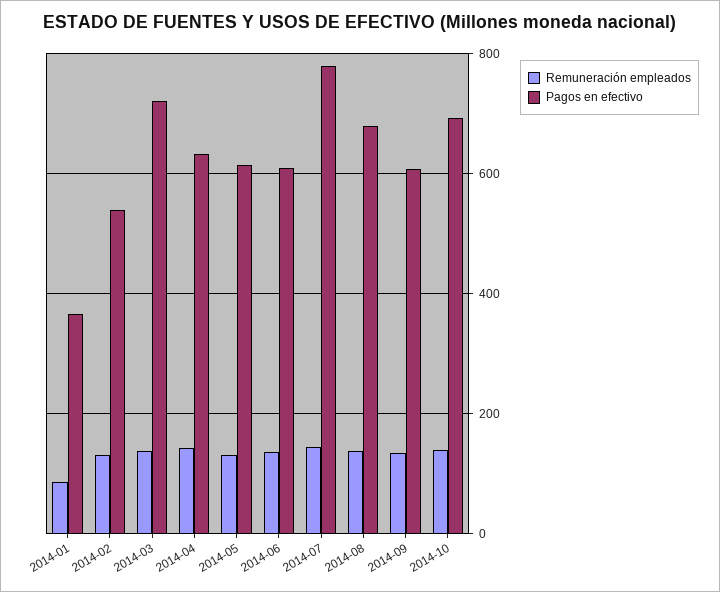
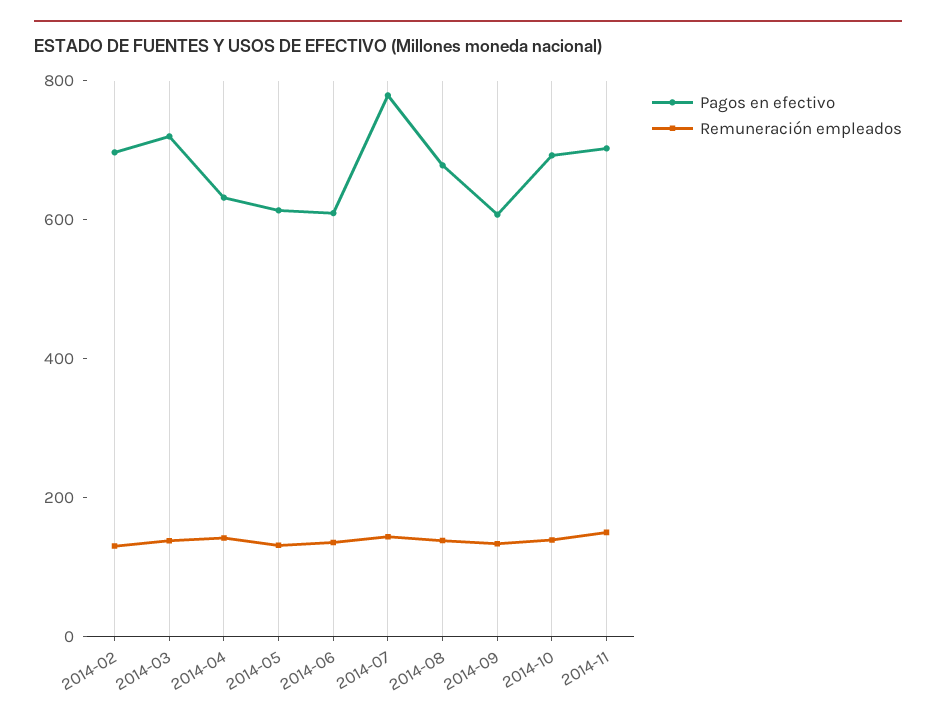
Remuneración empleados, 2014-01: 80 -> none
Pagos en efectivo, 2014-01: 360 -> none
Pagos en efectivo, 2014-02: 540 -> 700
Pagos en efectivo, 2014-11: none -> 700
Remuneración empleados, 2014-11: none -> 150

